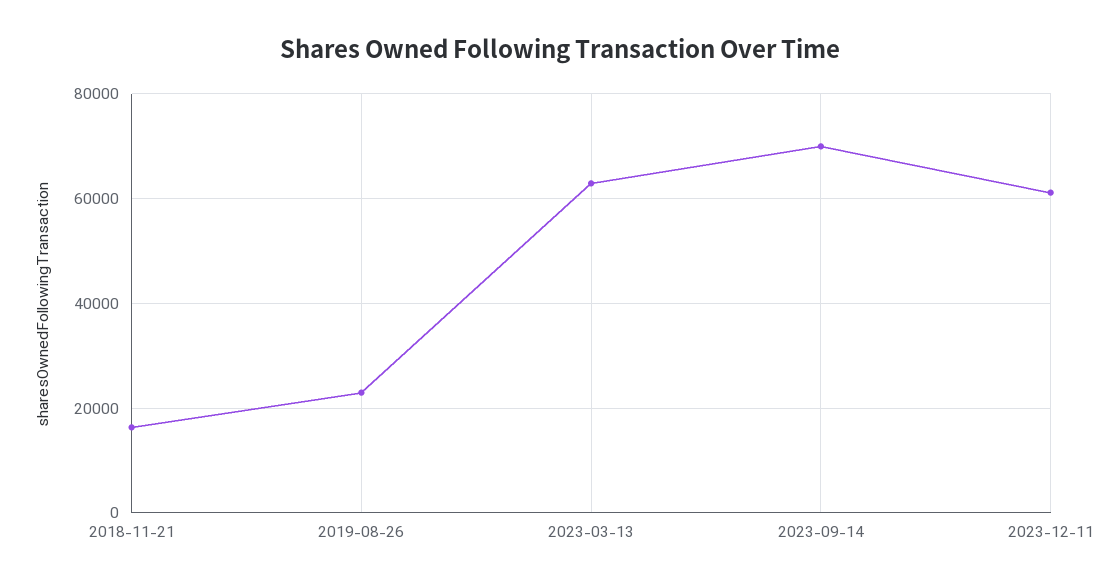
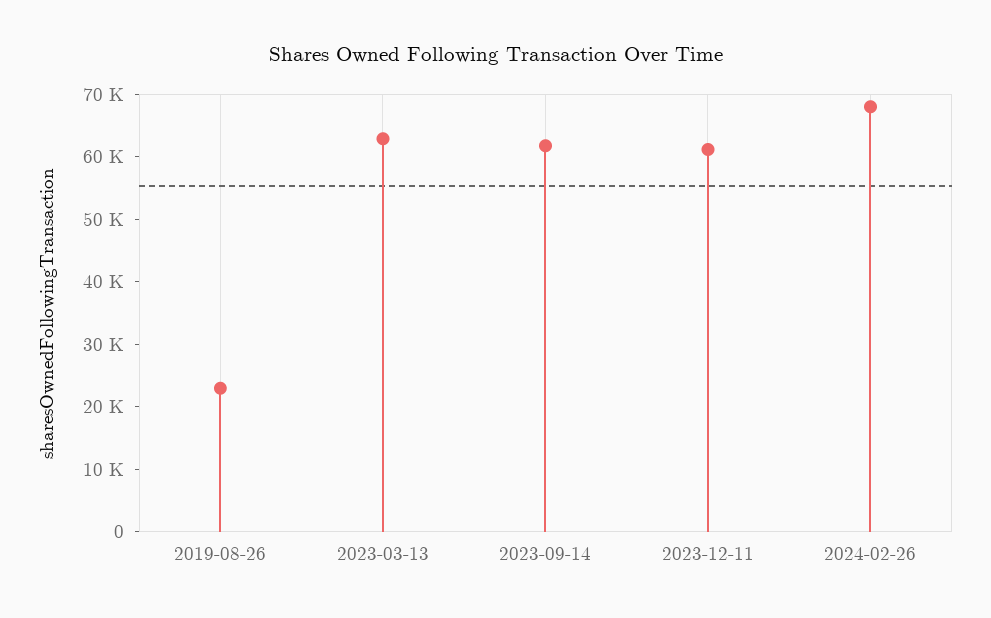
2018-11-21: 16000 -> none
2023-09-14: 70000 -> 62000
2024-02-26: none -> 68000

